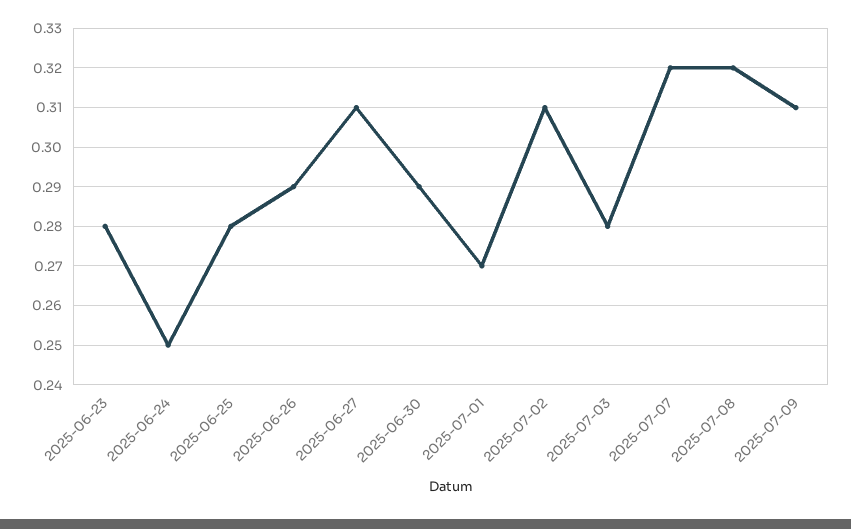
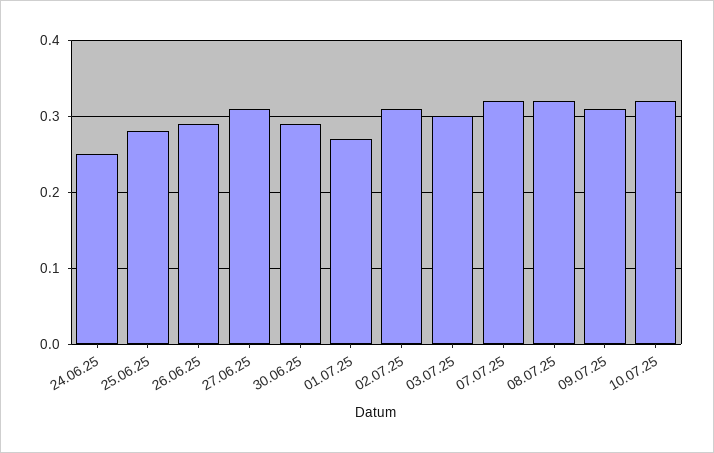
2025-06-23: 0.28 -> none
2025-07-03: 0.28 -> 0.3
10.07.25: none -> 0.32

